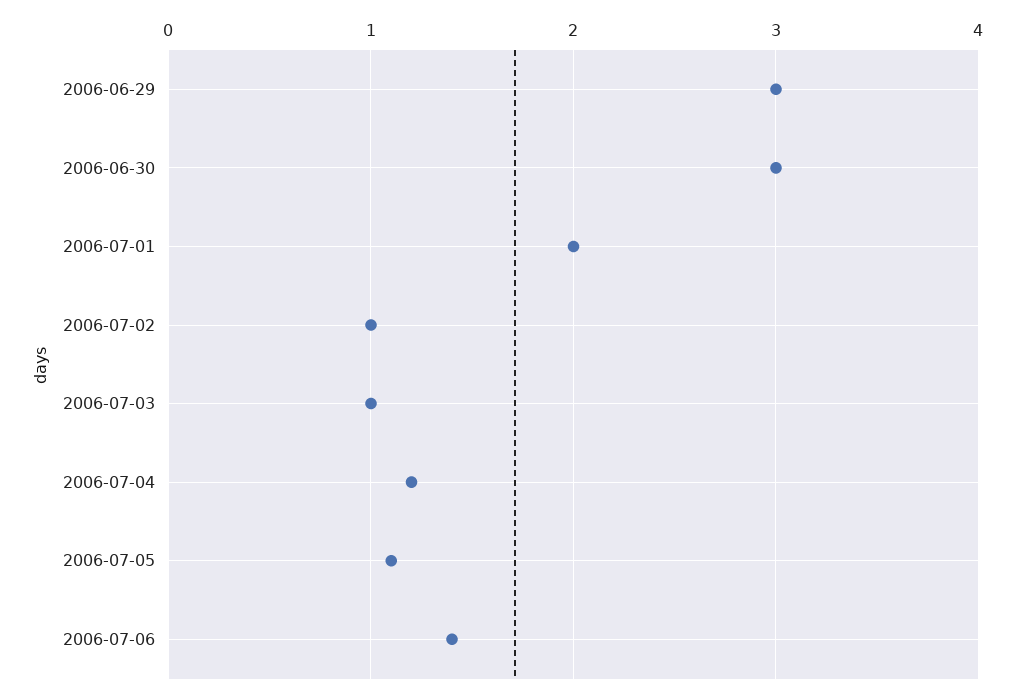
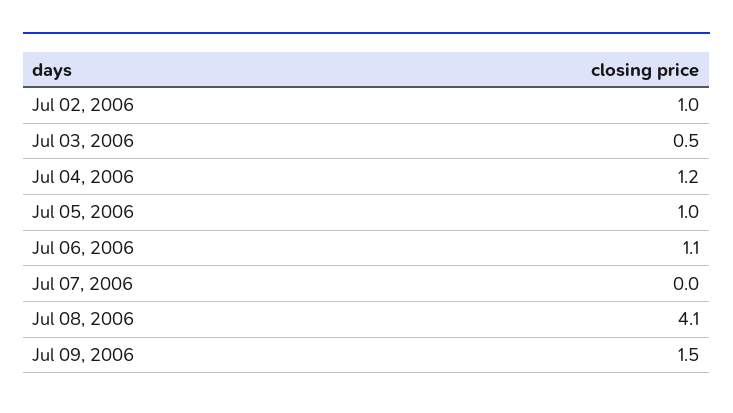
2006-06-29: 3 -> none
2006-06-30: 3 -> none
2006-07-01: 2 -> none
2006-07-03: 1 -> 0.5
2006-07-05: 1.1 -> 1
2006-07-06: 1.4 -> 1.1
Jul 07, 2006: none -> 0
Jul 08, 2006: none -> 4.1
Jul 09, 2006: none -> 1.5

